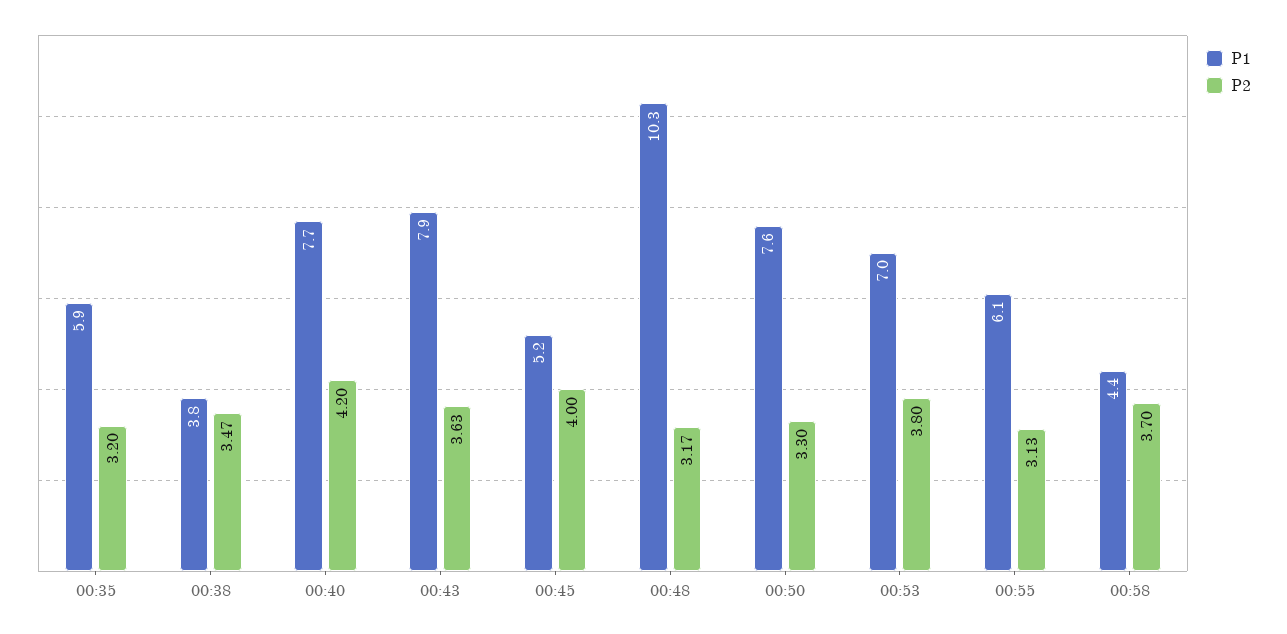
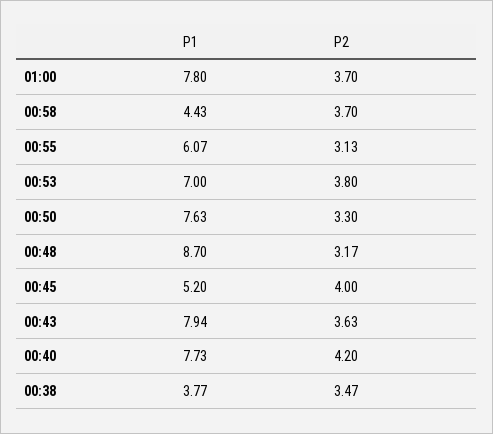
P1, 00:35: 5.9 -> none
P2, 00:35: 3.2 -> none
P1, 00:48: 10.3 -> 8.7
P1, 01:00: none -> 7.8
P2, 01:00: none -> 3.7

